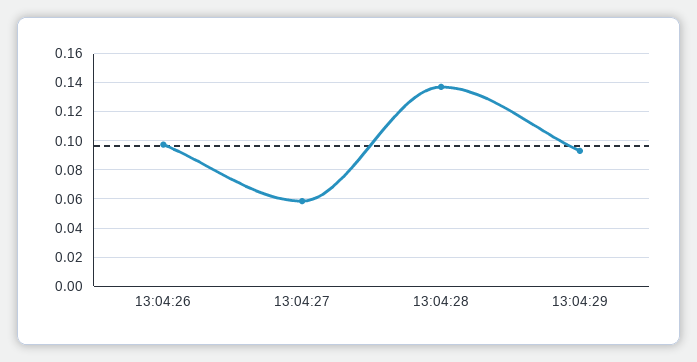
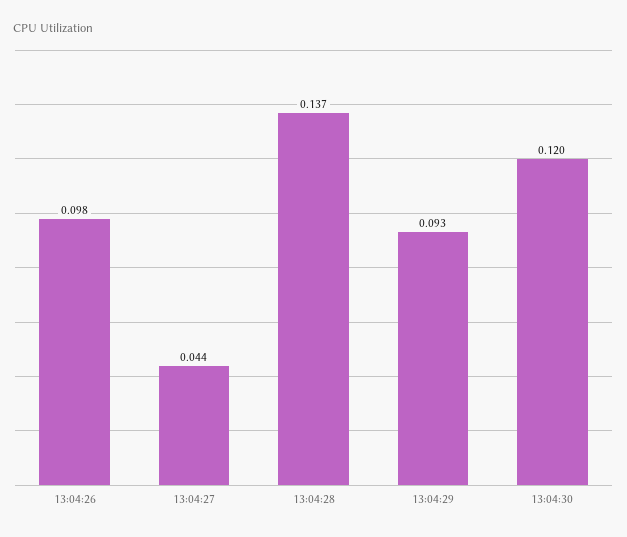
13:04:27: 0.06 -> 0.044
13:04:30: none -> 0.12

